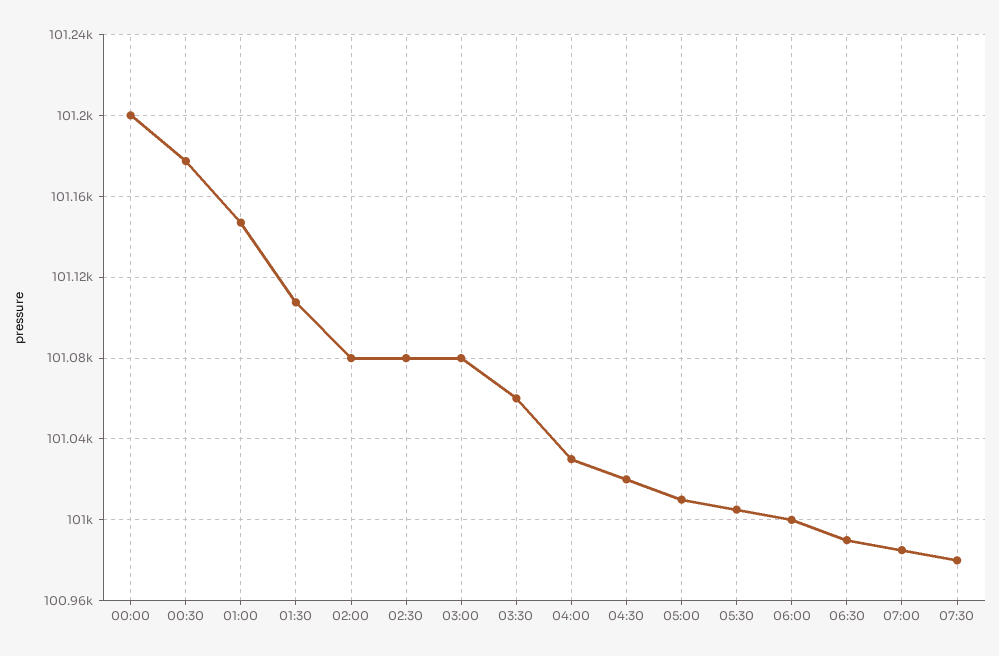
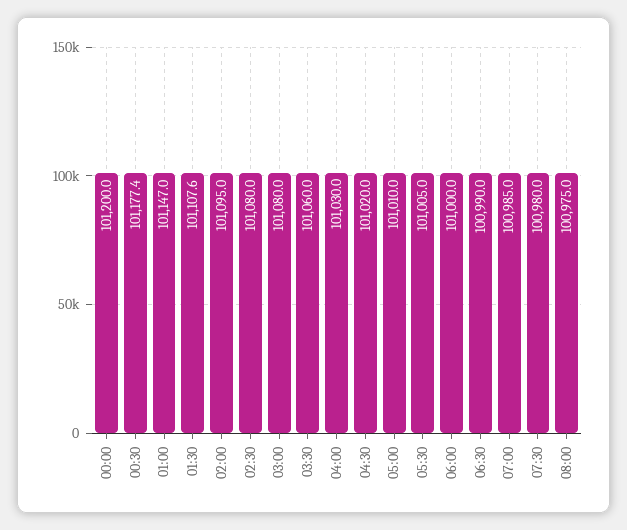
02:00: 101080 -> 101095
08:00: none -> 100975

